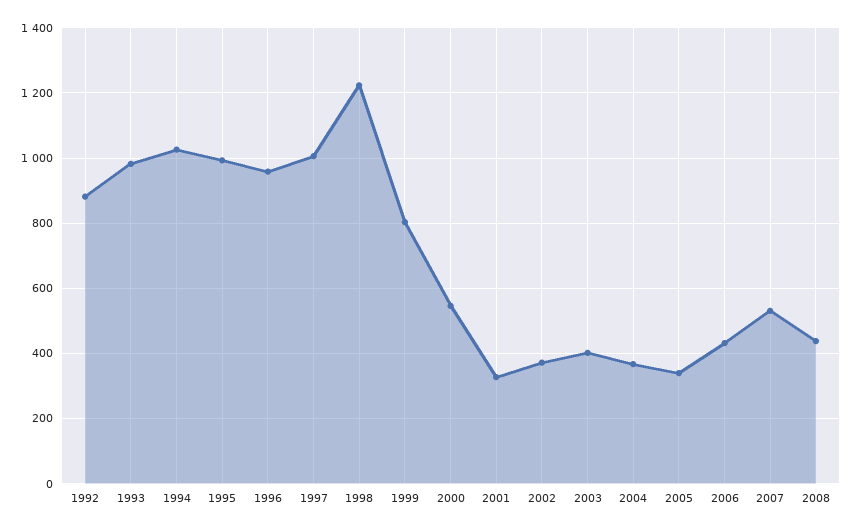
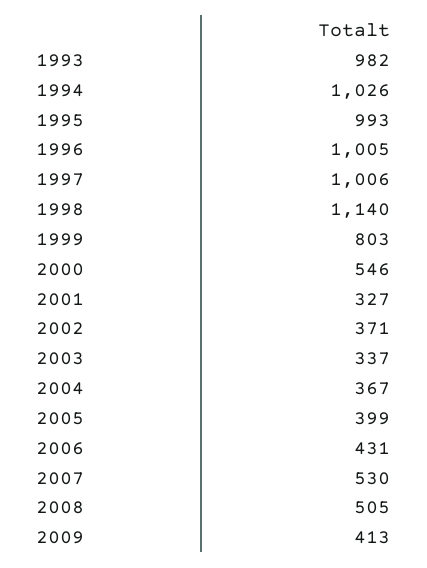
1992: 880 -> none
1996: 960 -> 1005
1998: 1220 -> 1140
2003: 400 -> 337
2005: 340 -> 399
2008: 440 -> 505
2009: none -> 413

